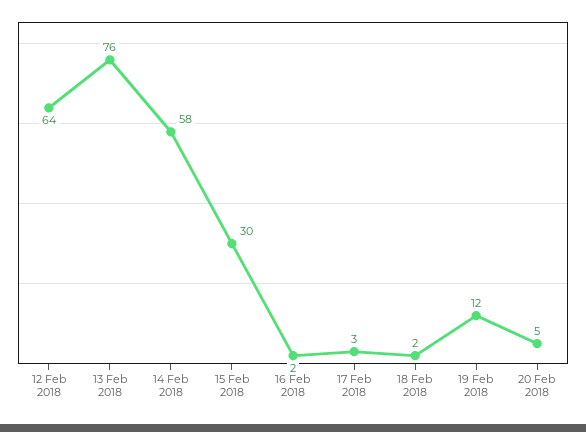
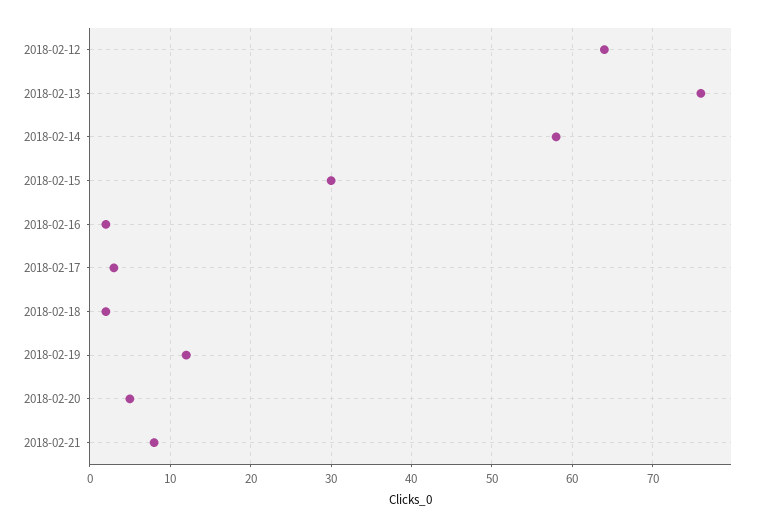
2018-02-21: none -> 8

